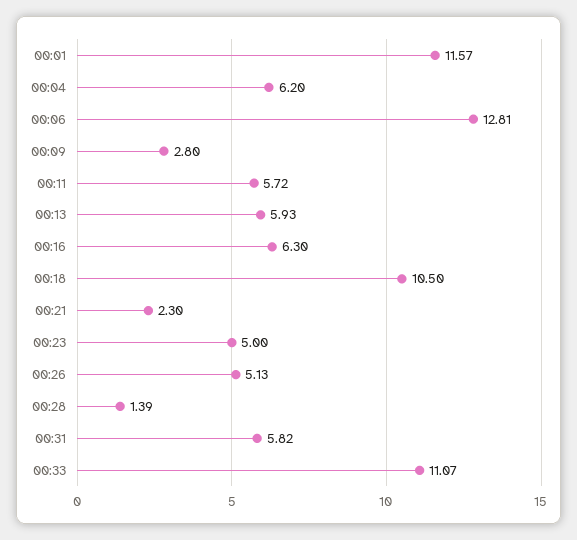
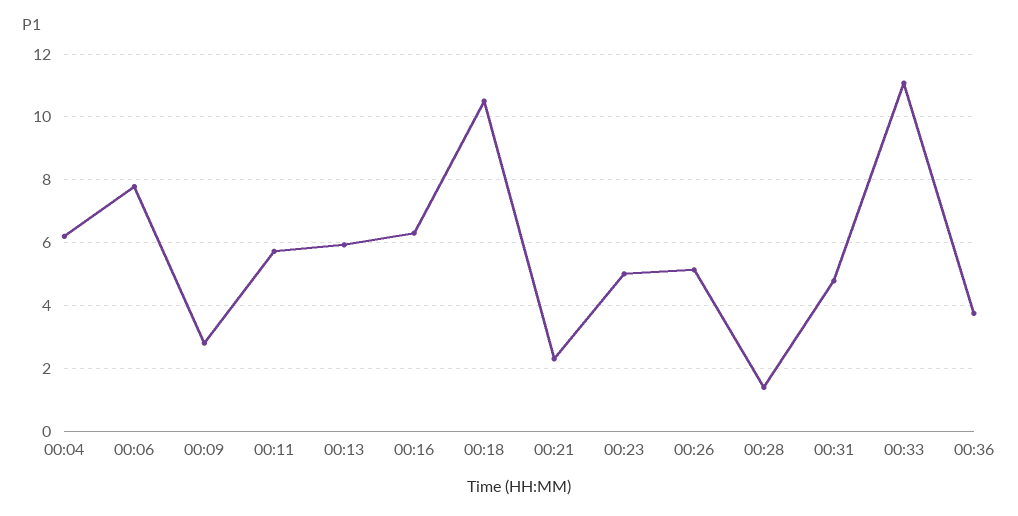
00:01: 11.57 -> none
00:06: 12.81 -> 7.8
00:31: 5.82 -> 4.8
00:36: none -> 3.8

